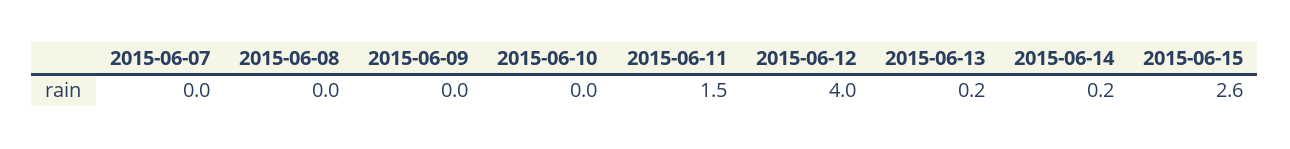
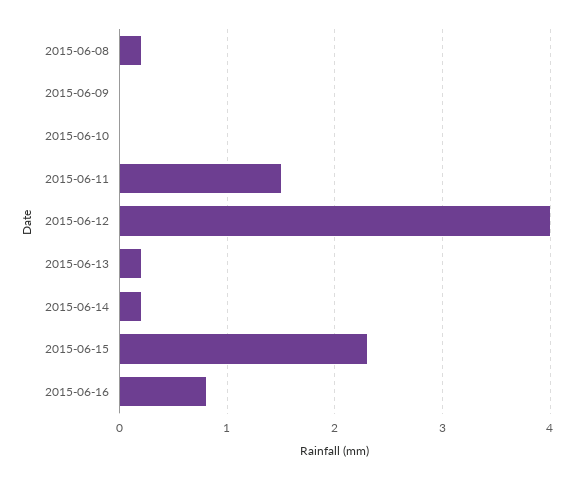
2015-06-07: 0 -> none
2015-06-08: 0 -> 0.2
2015-06-15: 2.6 -> 2.3
2015-06-16: none -> 0.8

